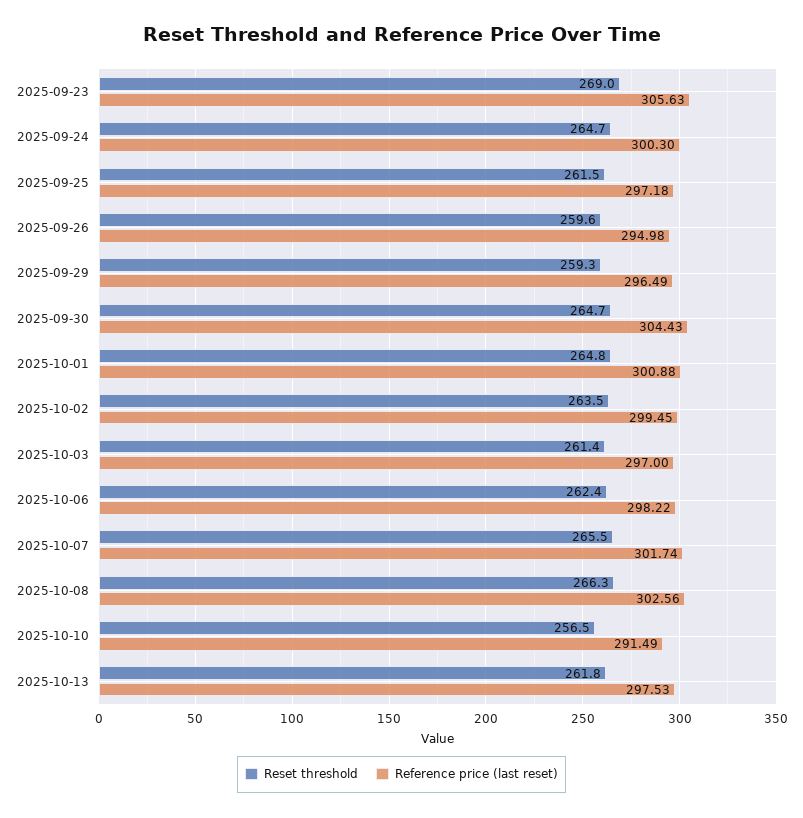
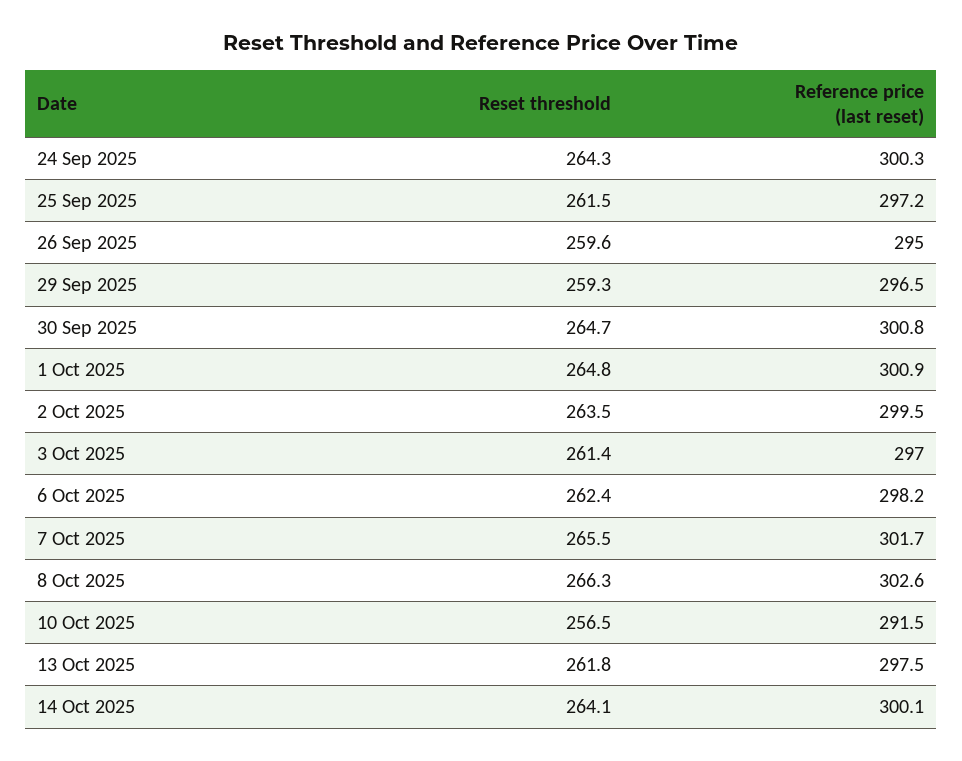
Reset threshold, 2025-09-23: 269 -> none
Reference price (last reset), 2025-09-23: 305.63 -> none
Reset threshold, 2025-09-24: 264.7 -> 264.3
Reference price (last reset), 2025-09-30: 304.43 -> 300.8
Reset threshold, 14 Oct 2025: none -> 264.1
Reference price (last reset), 14 Oct 2025: none -> 300.1

